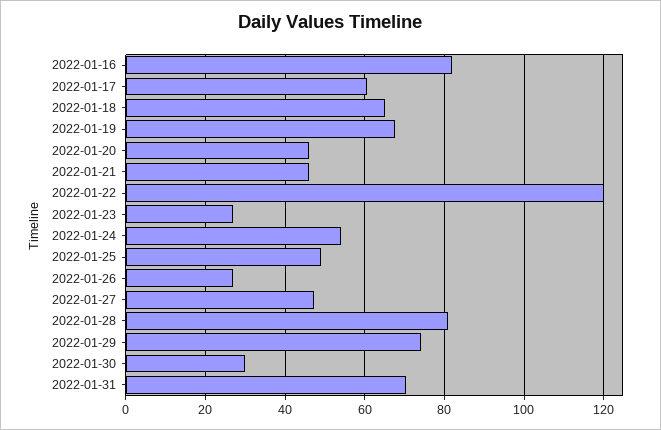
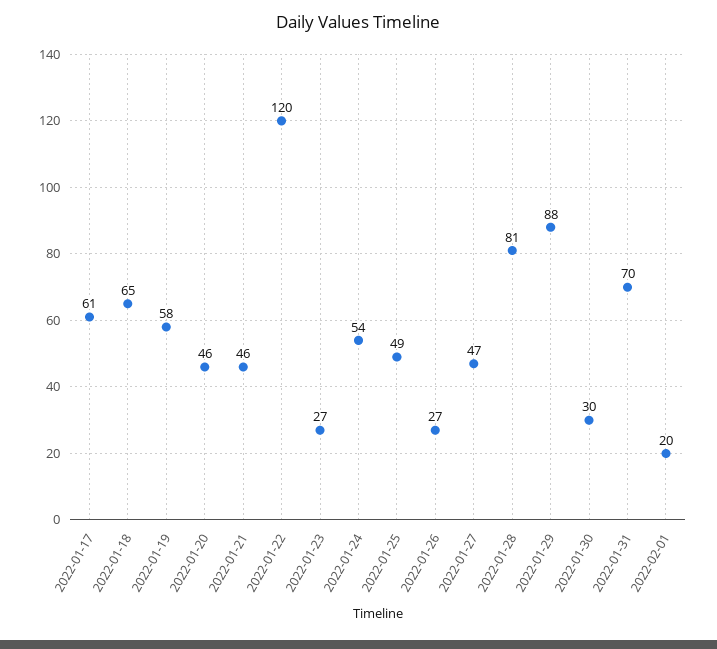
2022-01-16: 82 -> none
2022-01-19: 68 -> 58
2022-01-29: 74 -> 88
2022-02-01: none -> 20

